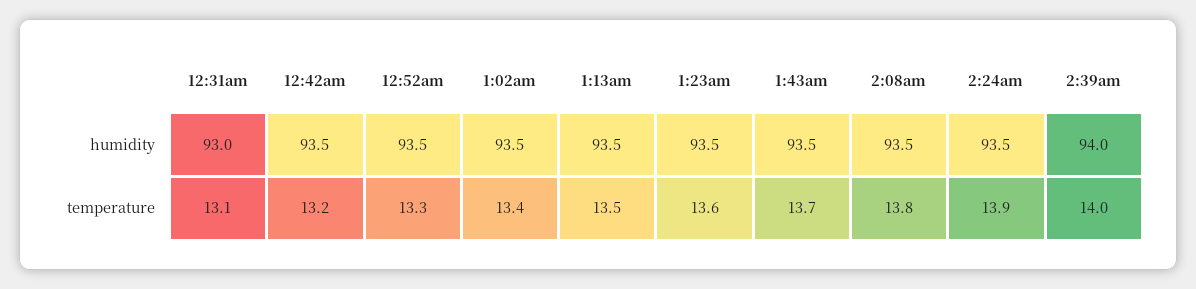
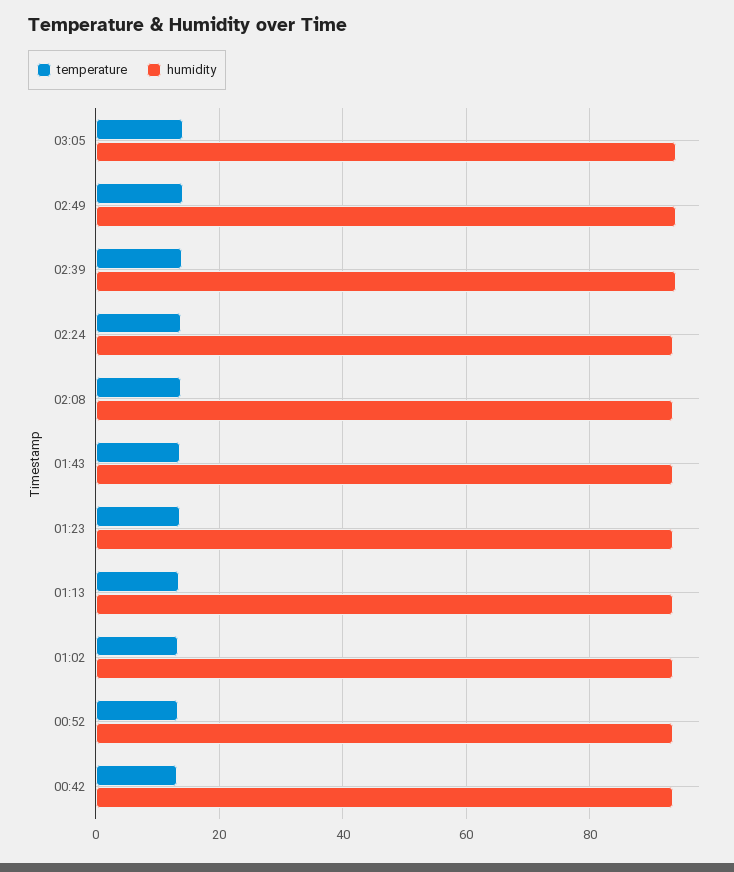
humidity, 12:31am: 93 -> none
temperature, 12:31am: 13.1 -> none
temperature, 03:05: none -> 14
humidity, 03:05: none -> 94
temperature, 02:49: none -> 14
humidity, 02:49: none -> 94

